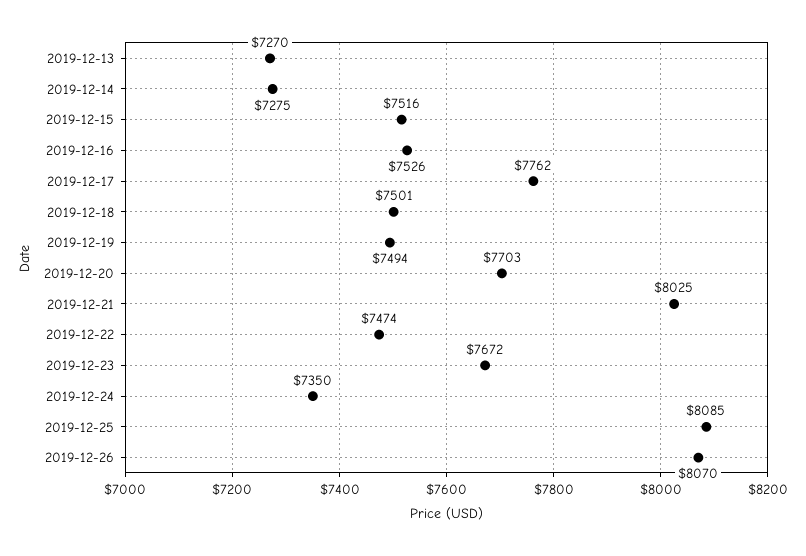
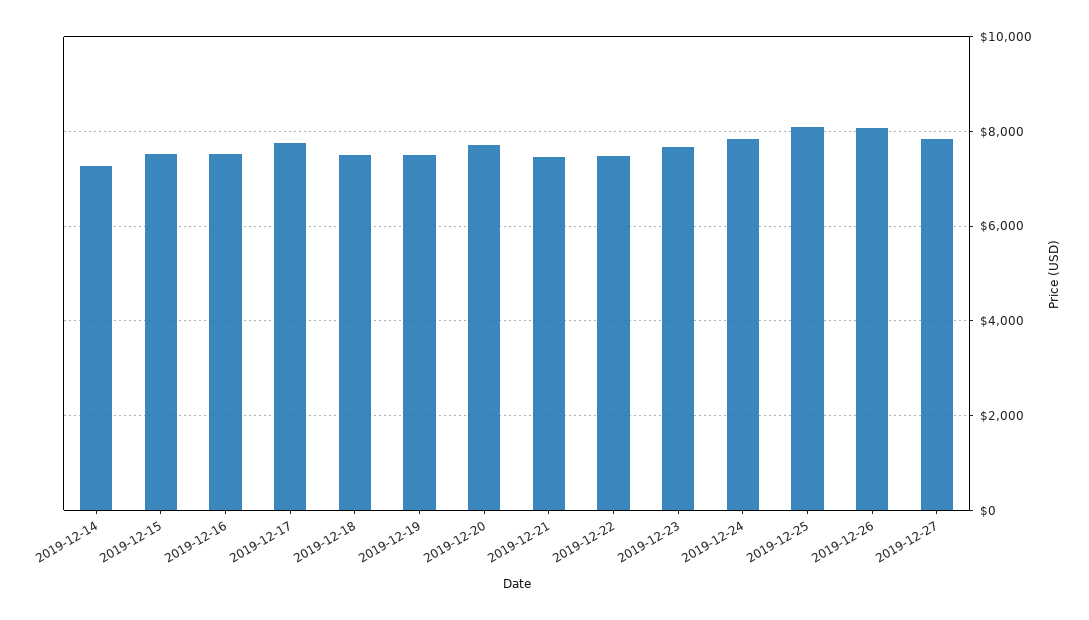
2019-12-13: 7270 -> none
2019-12-21: 8025 -> 7400
2019-12-24: 7350 -> 7800
2019-12-27: none -> 7800

